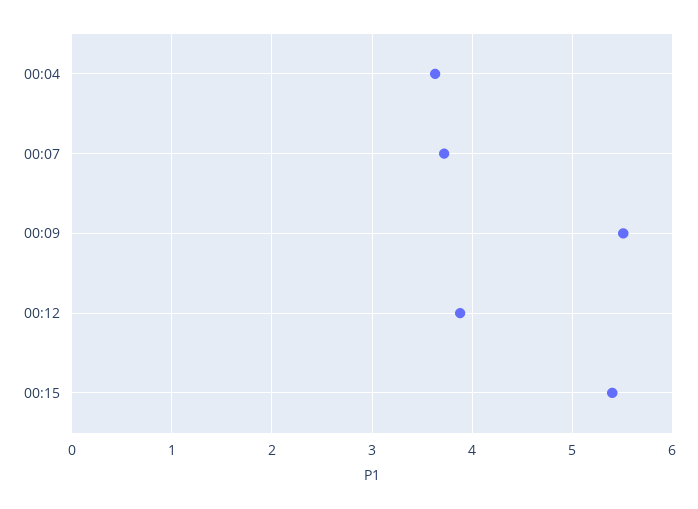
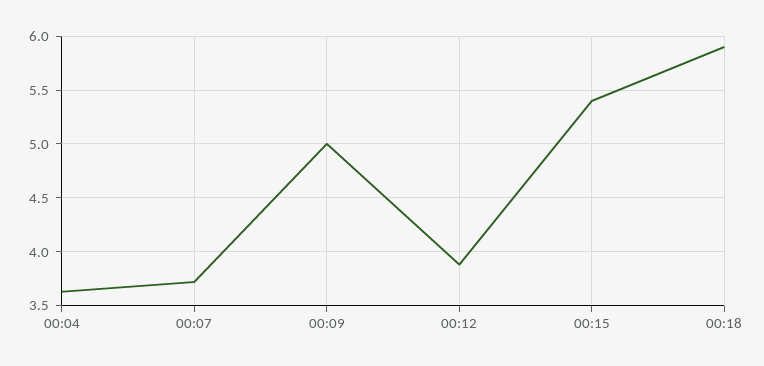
00:09: 5.5 -> 5
00:18: none -> 5.9

